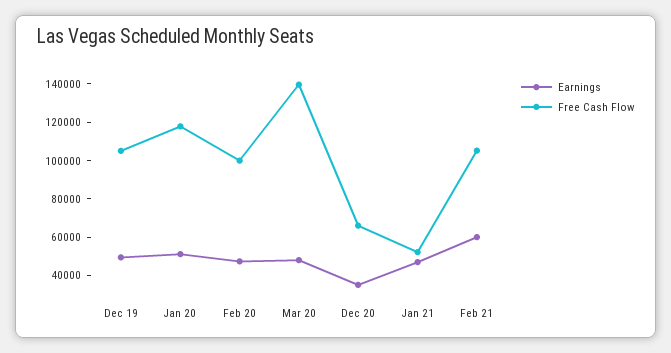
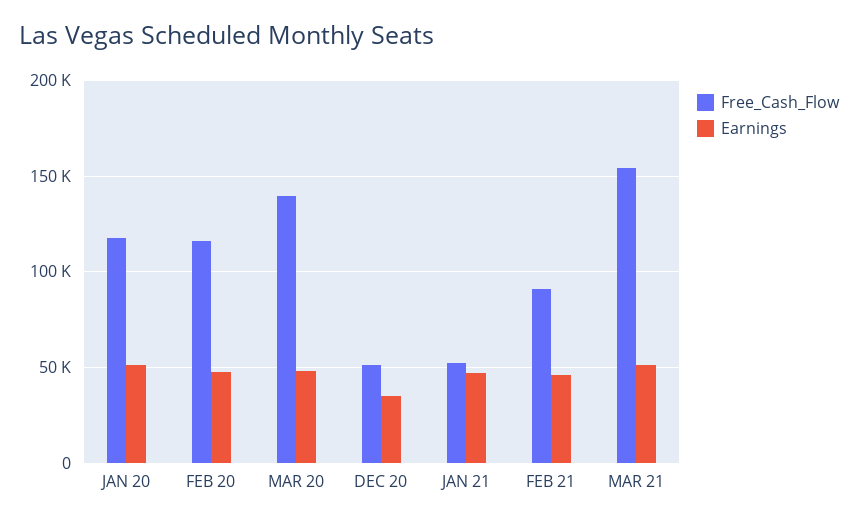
Earnings, Dec 19: 50000 -> none
Free Cash Flow, Dec 19: 105000 -> none
Free Cash Flow, Feb 20: 100000 -> 115000
Free Cash Flow, Dec 20: 65000 -> 50000
Earnings, Feb 21: 60000 -> 45000
Free Cash Flow, Feb 21: 105000 -> 90000
Free Cash Flow, MAR 21: none -> 155000
Earnings, MAR 21: none -> 50000

